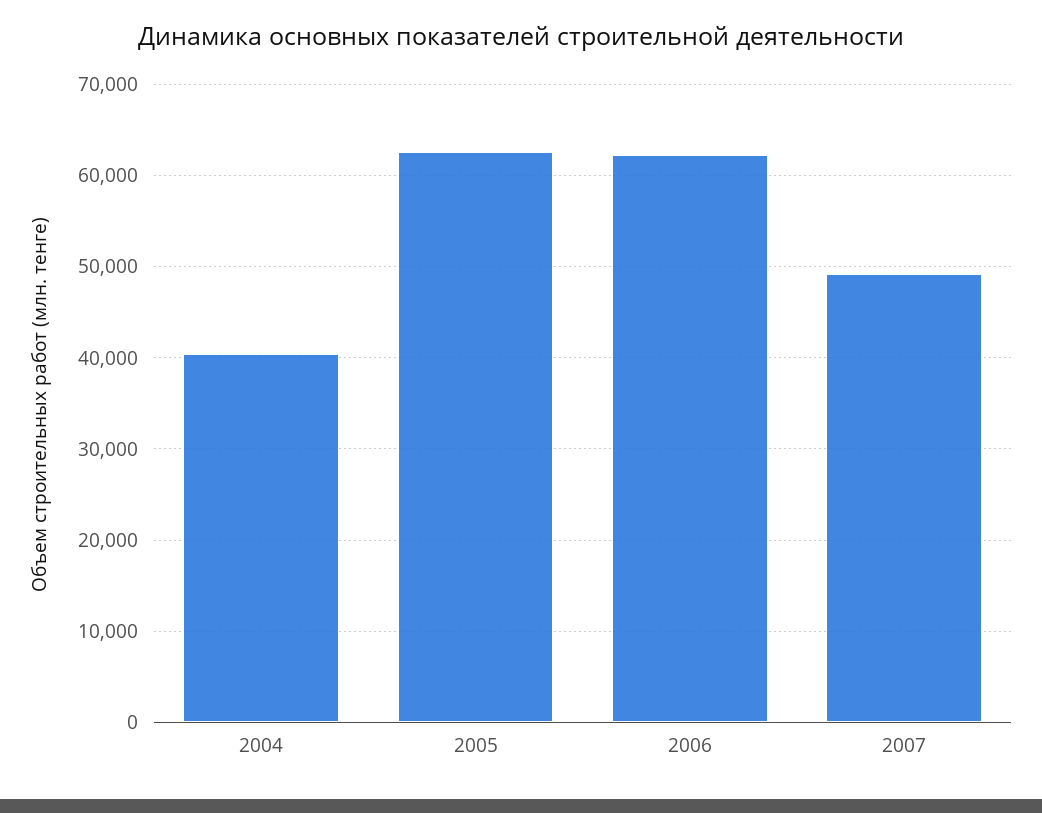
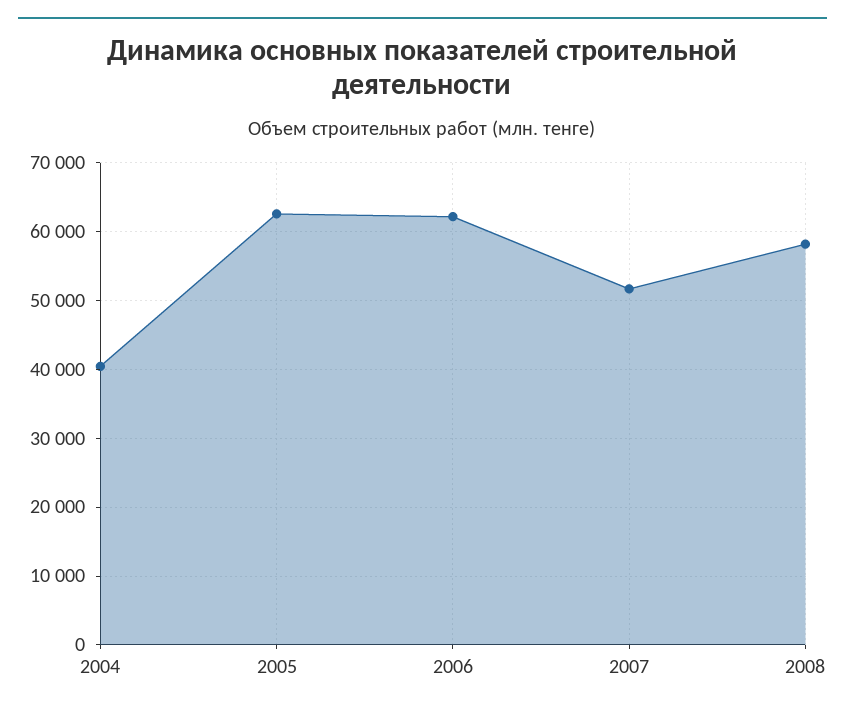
2007: 49000 -> 52000
2008: none -> 58000

